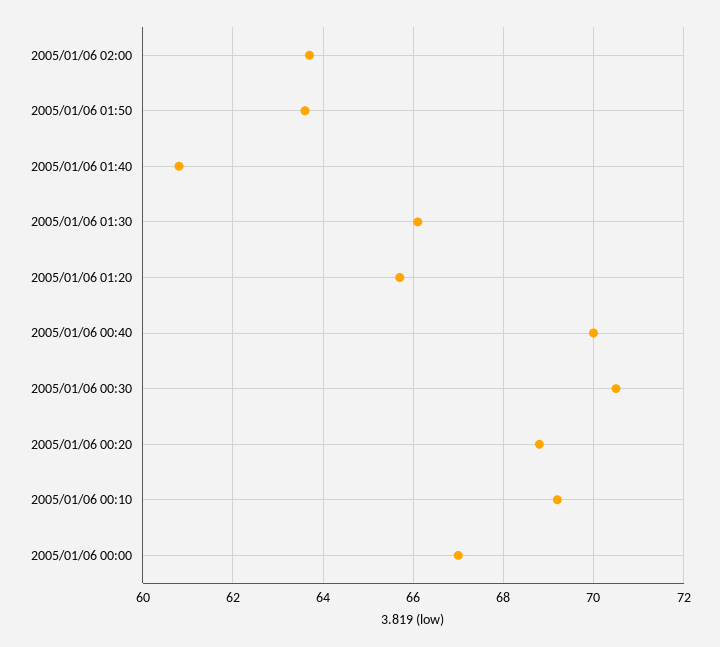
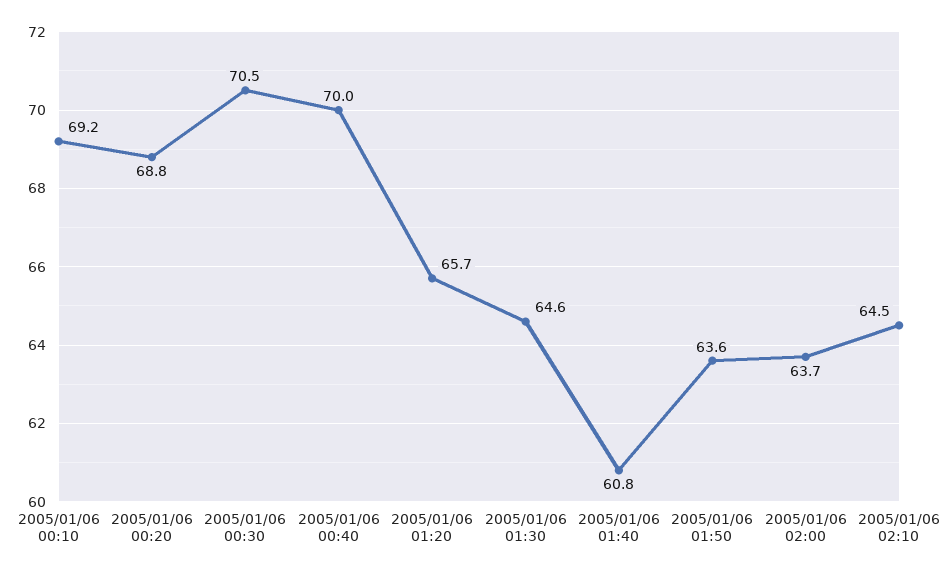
2005/01/06 01:30: 66 -> 64.6
2005/01/06 00:00: 67 -> none
2005/01/06 02:10: none -> 64.5

